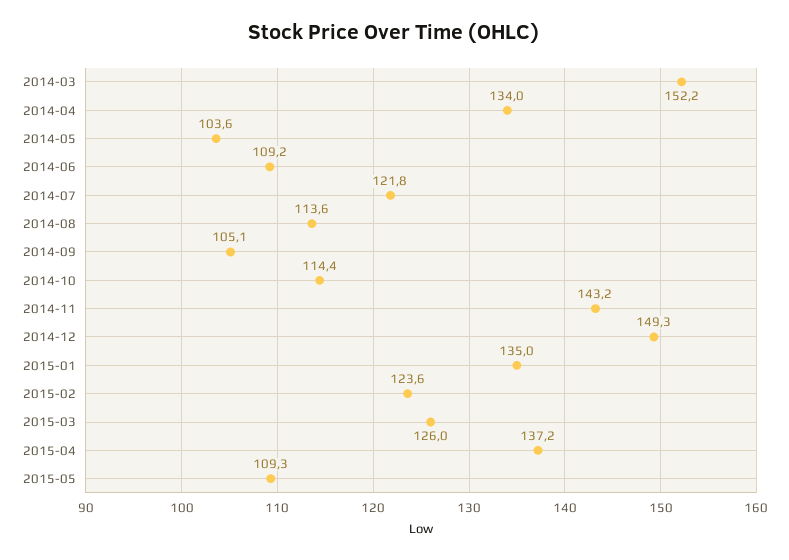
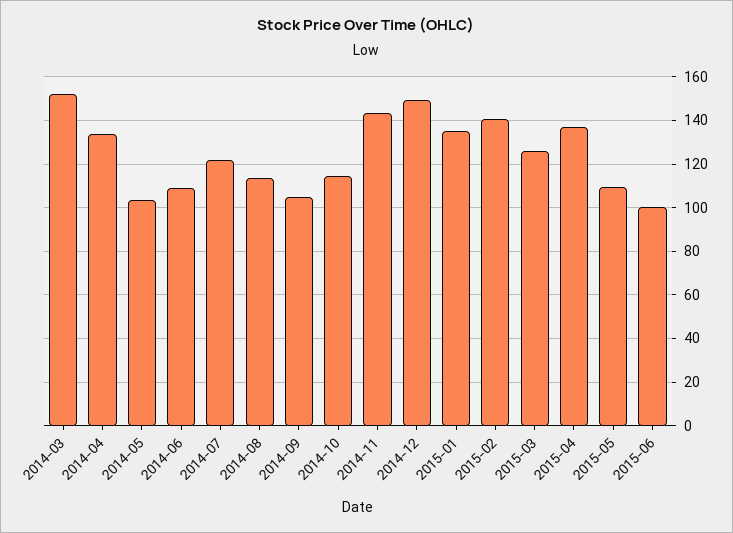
2015-02: 123.6 -> 140
2015-06: none -> 100

